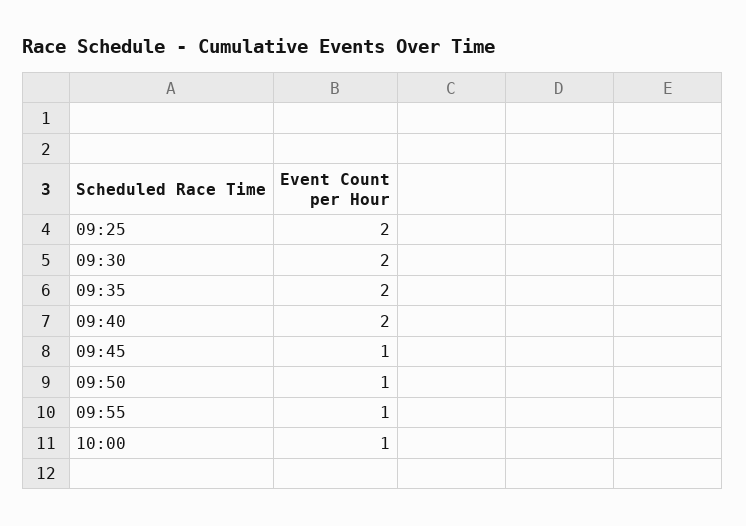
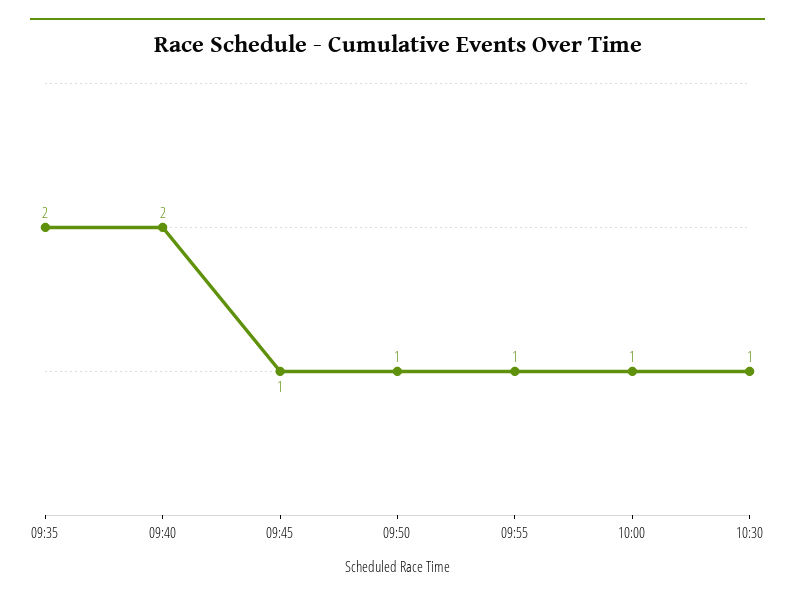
09:25: 2 -> none
09:30: 2 -> none
10:30: none -> 1

